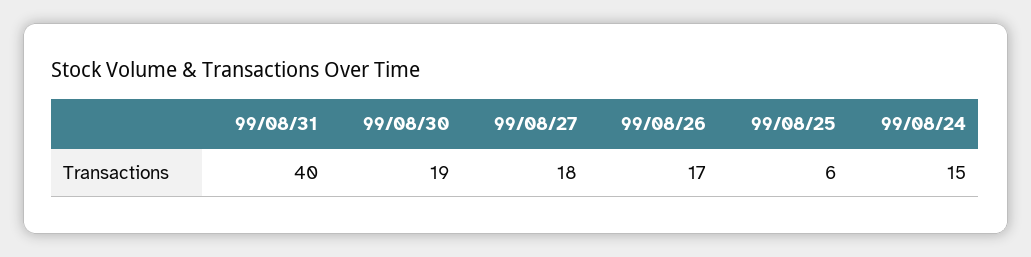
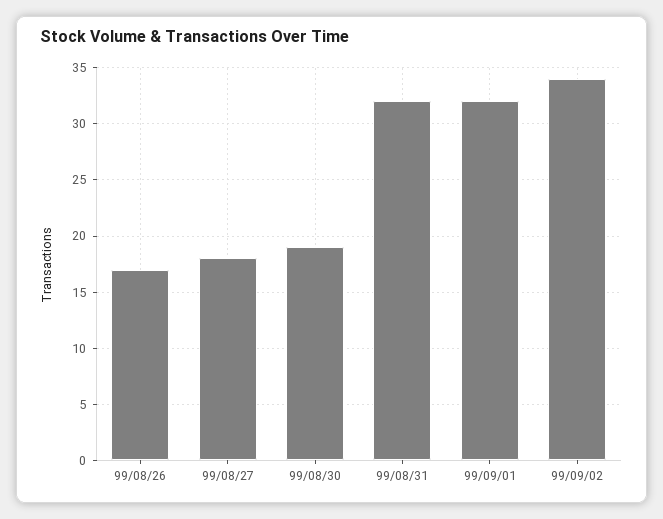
99/08/31: 40 -> 32
99/08/25: 6 -> none
99/08/24: 15 -> none
99/09/01: none -> 32
99/09/02: none -> 34

